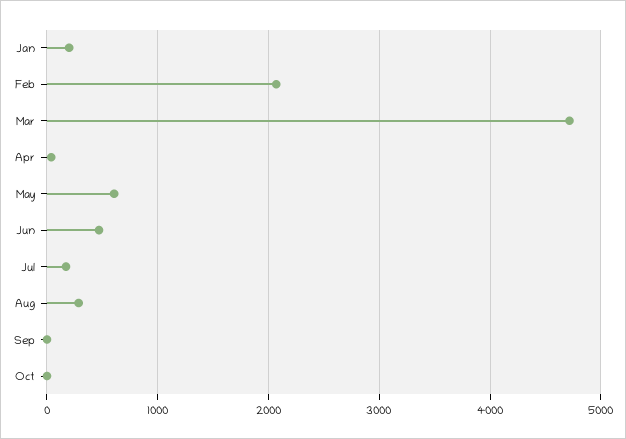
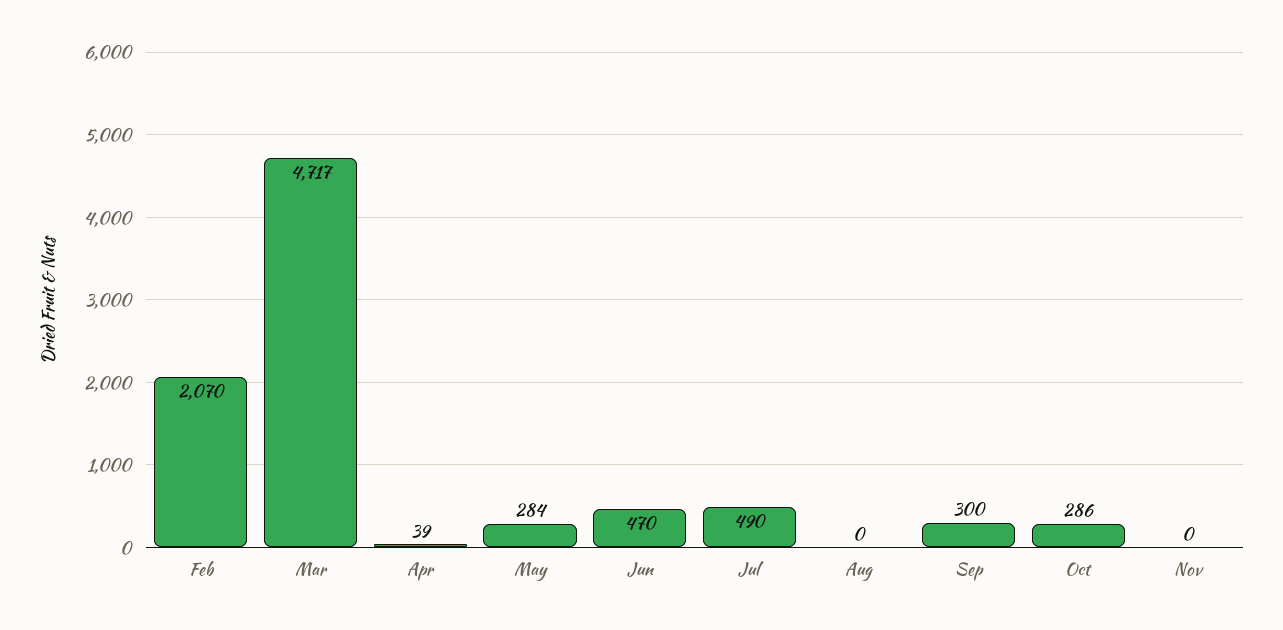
Jan: 200 -> none
May: 600 -> 284
Jul: 200 -> 490
Aug: 300 -> 0
Sep: 0 -> 300
Oct: 0 -> 286
Nov: none -> 0

